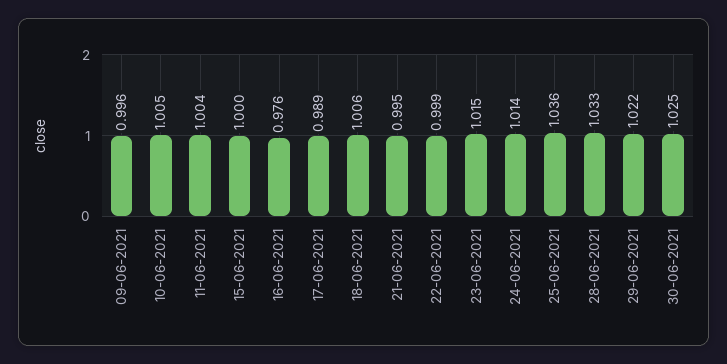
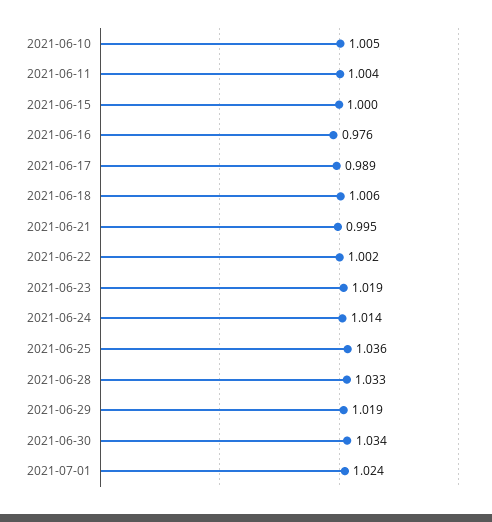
09-06-2021: 0.996 -> none
22-06-2021: 0.999 -> 1.002
23-06-2021: 1.015 -> 1.019
29-06-2021: 1.022 -> 1.019
30-06-2021: 1.025 -> 1.034
2021-07-01: none -> 1.024

